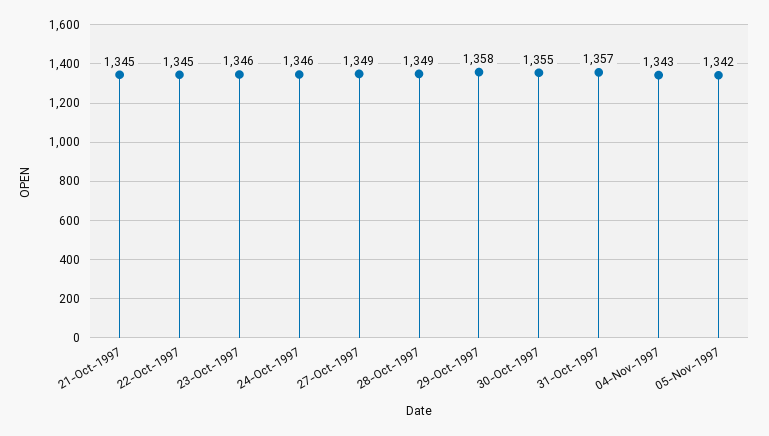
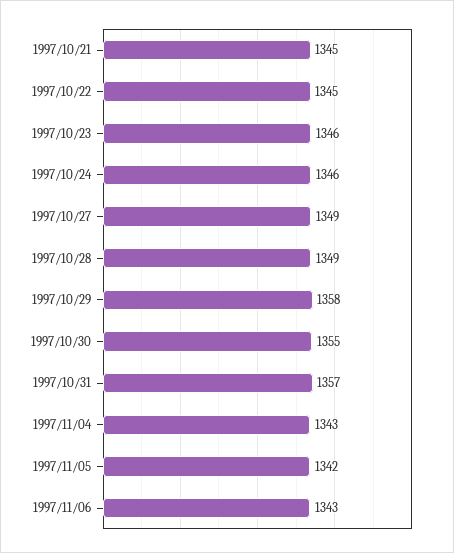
1997/11/06: none -> 1343

